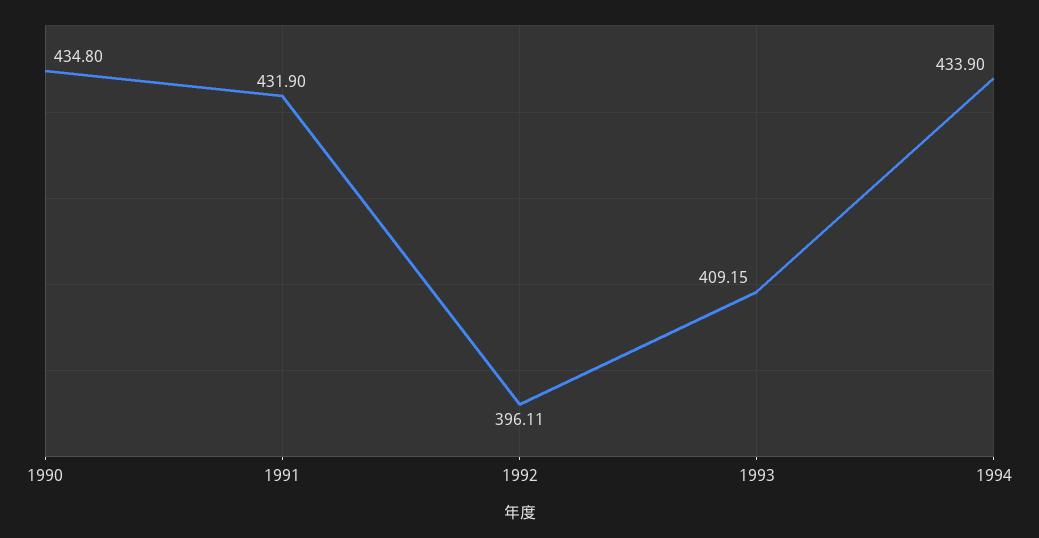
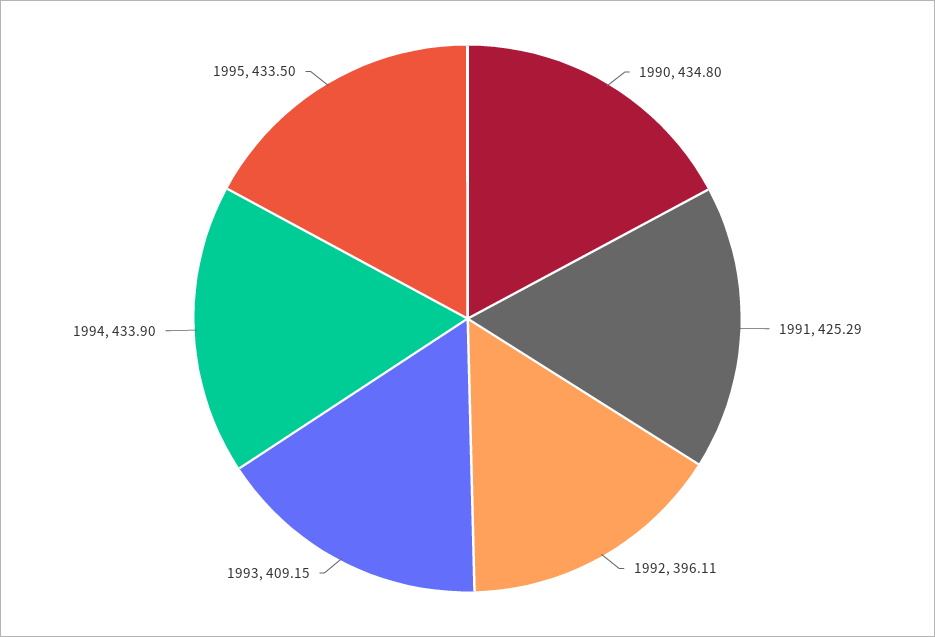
1991: 431.9 -> 425.29
1995: none -> 433.5

